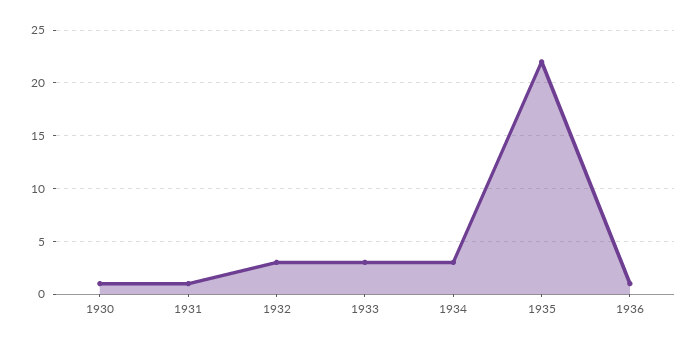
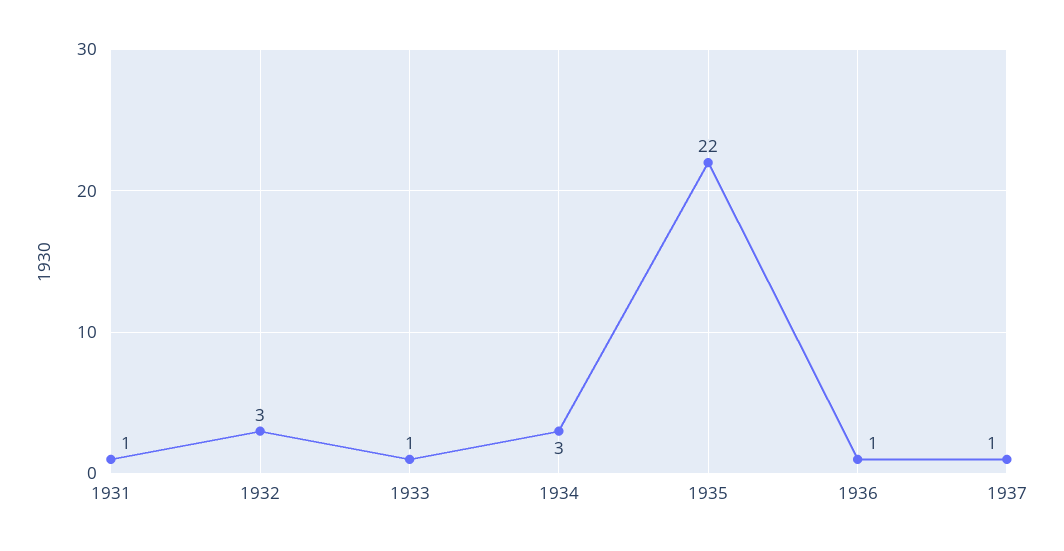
1930: 1 -> none
1933: 3 -> 1
1937: none -> 1

